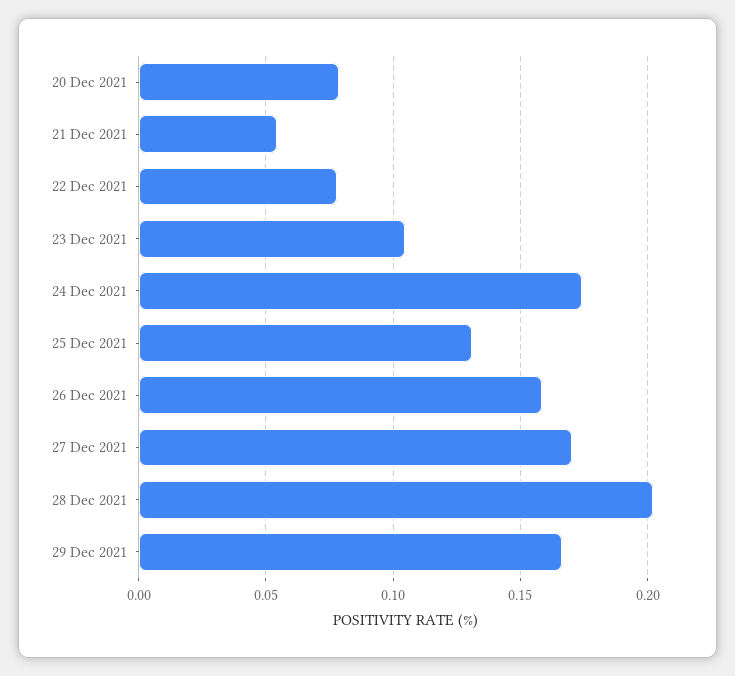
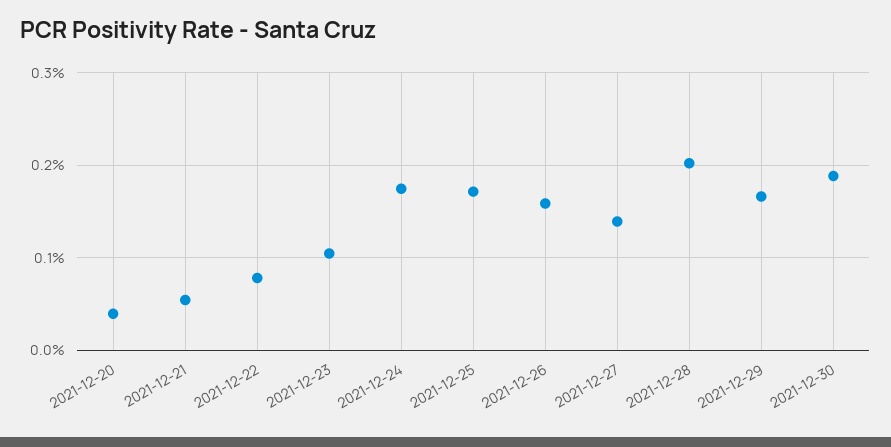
20 Dec 2021: 0.08 -> 0.04
25 Dec 2021: 0.13 -> 0.17
27 Dec 2021: 0.17 -> 0.14
2021-12-30: none -> 0.19

